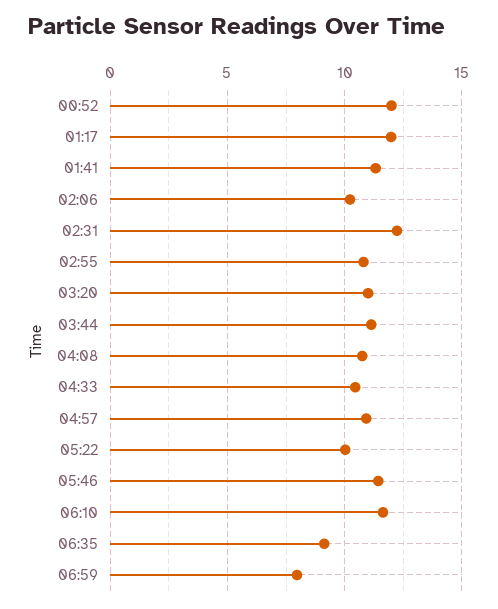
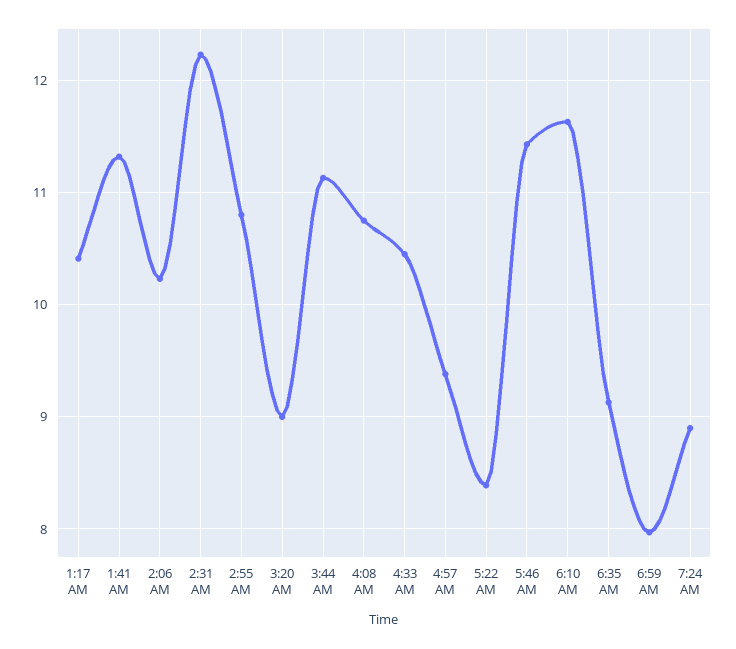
00:52: 12 -> none
01:17: 12 -> 10.4
03:20: 11 -> 9
04:57: 11 -> 9.4
05:22: 10 -> 8.4
7:24 AM: none -> 8.9

